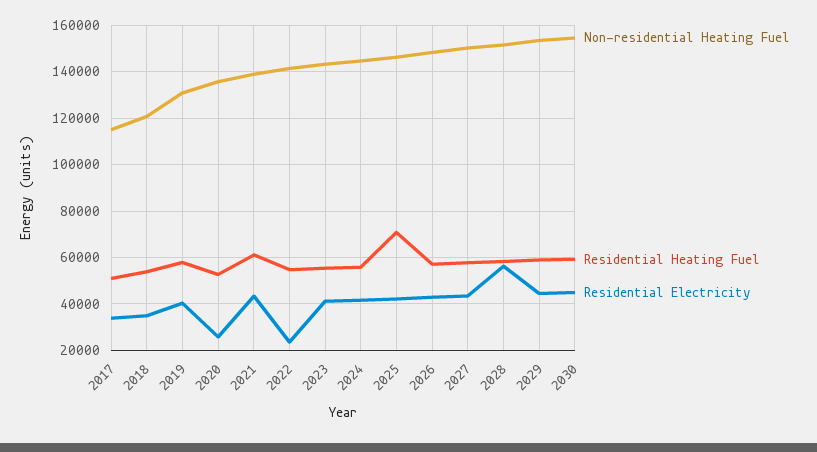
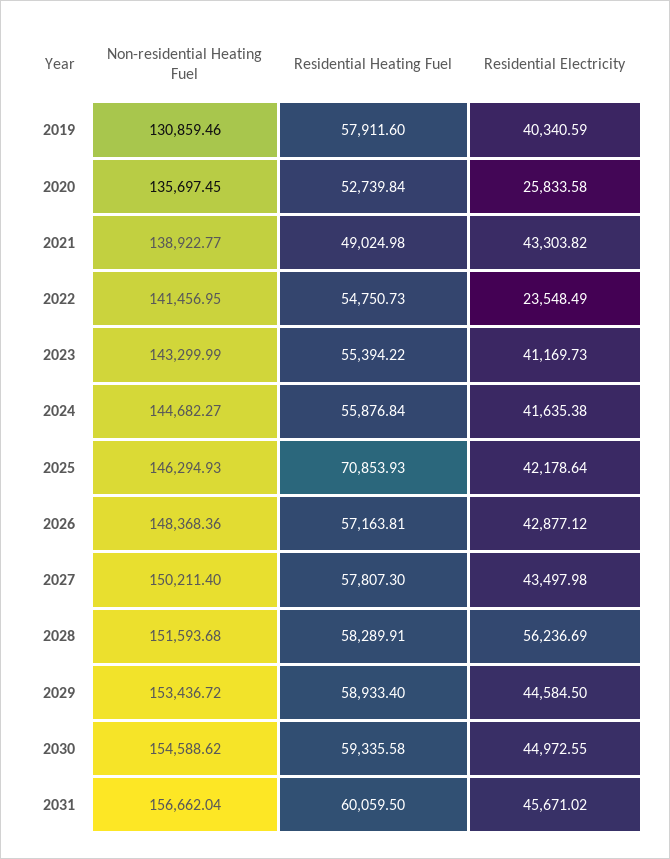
Non-residential Heating Fuel, 2017: 115000 -> none
Residential Heating Fuel, 2017: 50000 -> none
Residential Electricity, 2017: 35000 -> none
Non-residential Heating Fuel, 2018: 120000 -> none
Residential Heating Fuel, 2018: 55000 -> none
Residential Electricity, 2018: 35000 -> none
Residential Heating Fuel, 2021: 60000 -> 49024.98
Non-residential Heating Fuel, 2031: none -> 156662.04
Residential Heating Fuel, 2031: none -> 60059.5
Residential Electricity, 2031: none -> 45671.02

